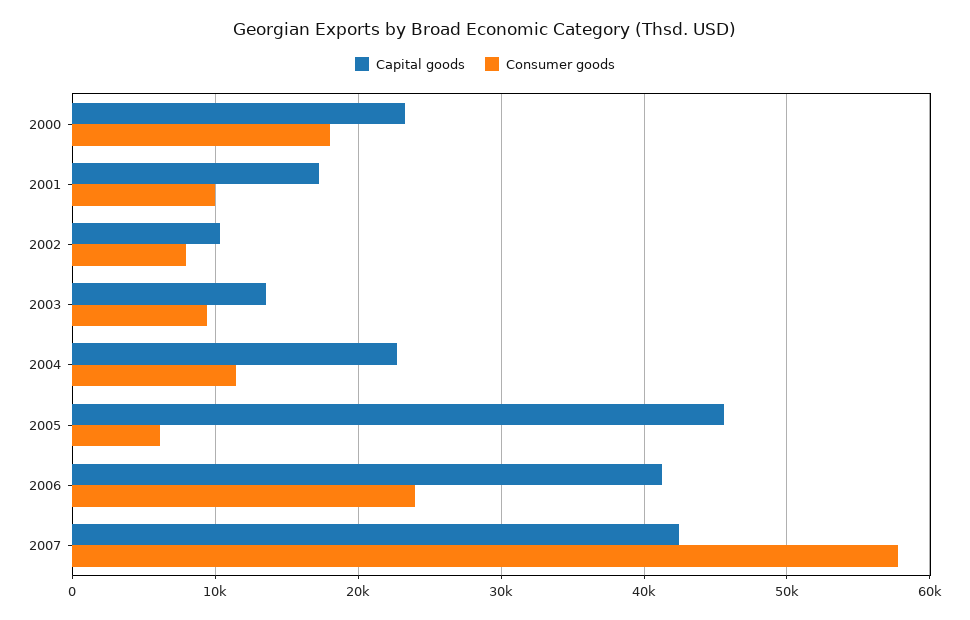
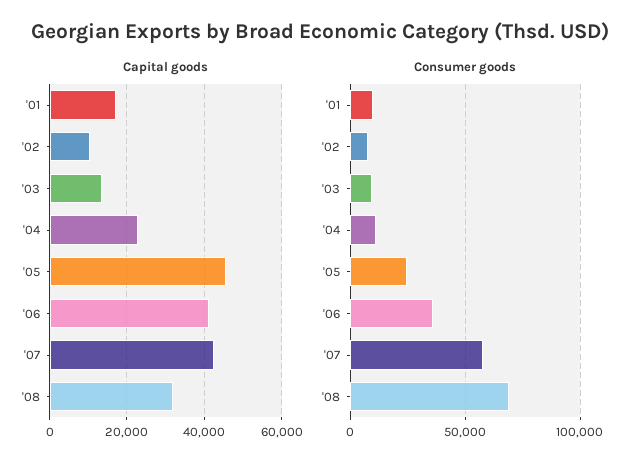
Capital goods, 2000: 23000 -> none
Consumer goods, 2000: 18000 -> none
Consumer goods, 2005: 6000 -> 25000
Consumer goods, 2006: 24000 -> 35000
Capital goods, '08: none -> 32000
Consumer goods, '08: none -> 70000

